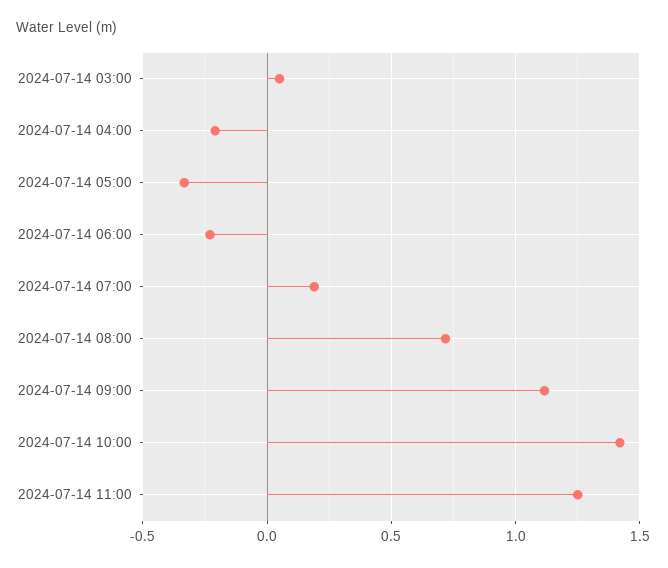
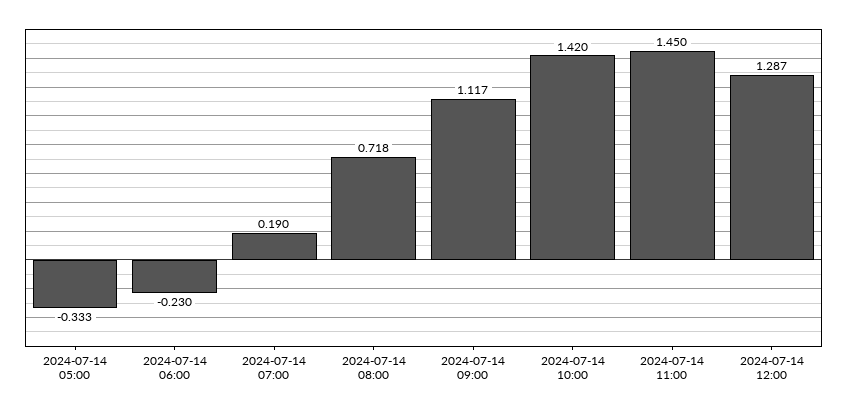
2024-07-14 03:00: 0.05 -> none
2024-07-14 04:00: -0.2 -> none
2024-07-14 11:00: 1.25 -> 1.45
2024-07-14 12:00: none -> 1.287

